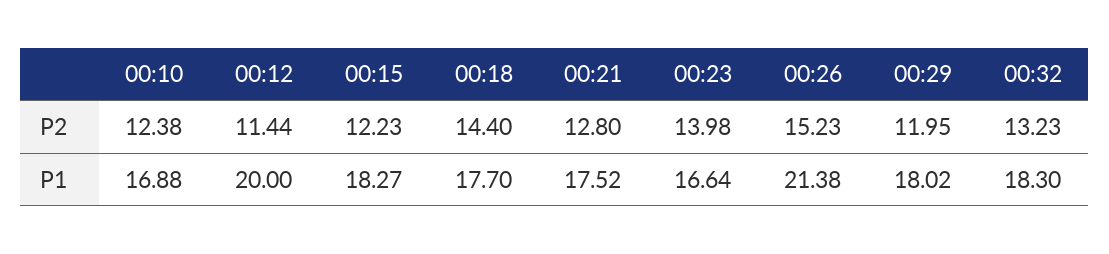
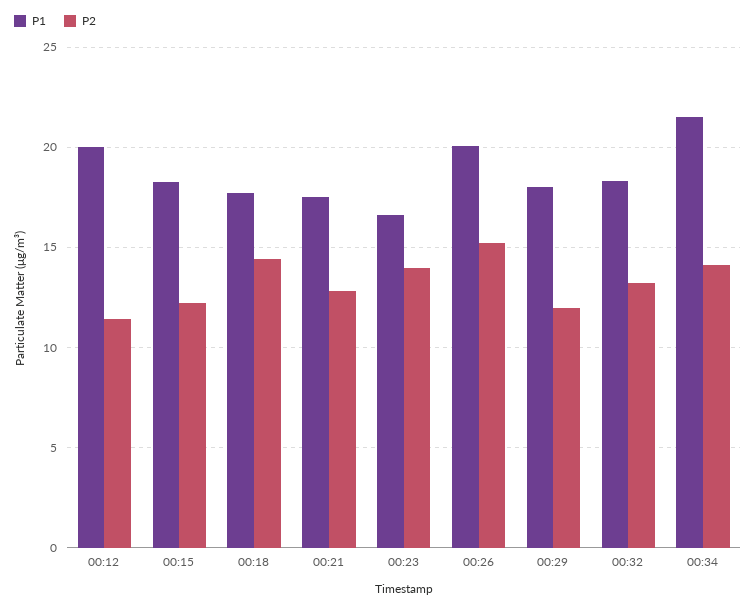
P2, 00:10: 12.38 -> none
P1, 00:10: 16.88 -> none
P1, 00:26: 21.38 -> 20
P1, 00:34: none -> 21.5
P2, 00:34: none -> 14

